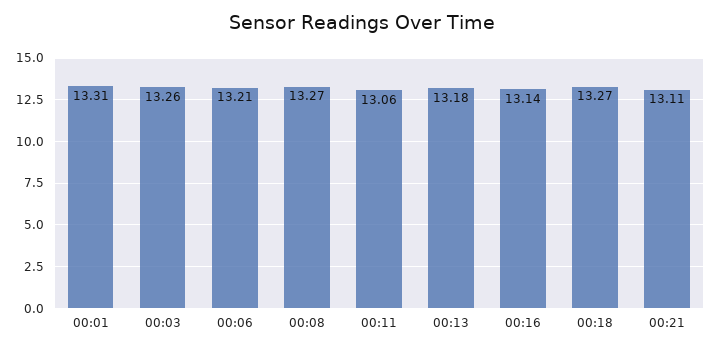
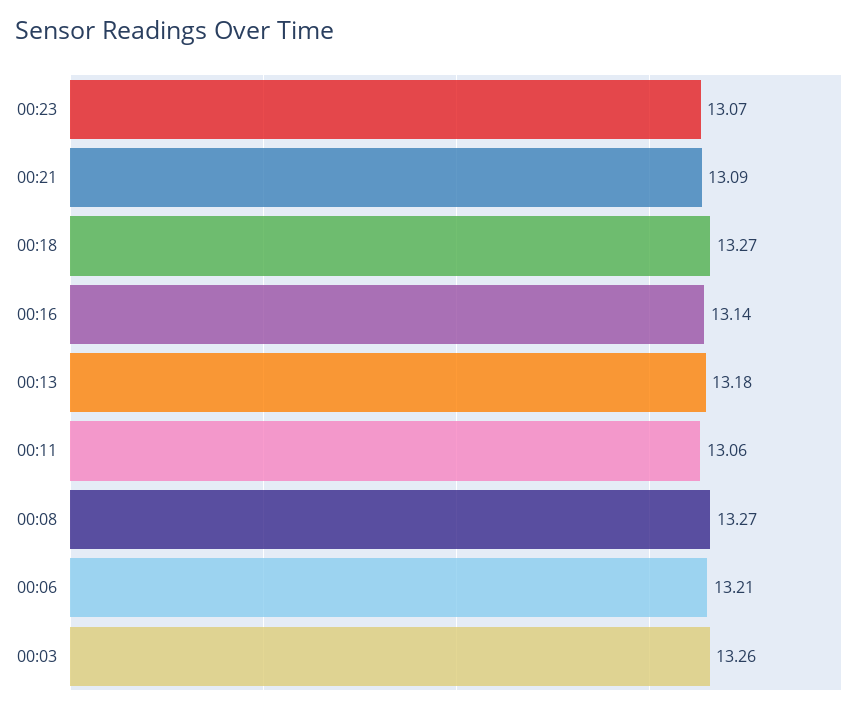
00:01: 13.31 -> none
00:21: 13.11 -> 13.09
00:23: none -> 13.07

